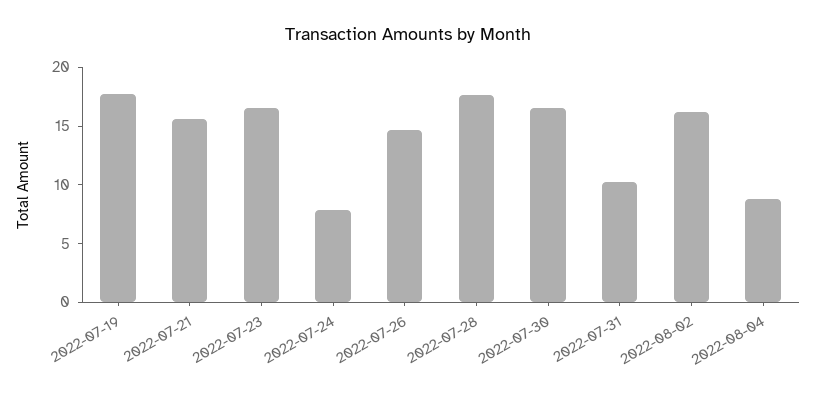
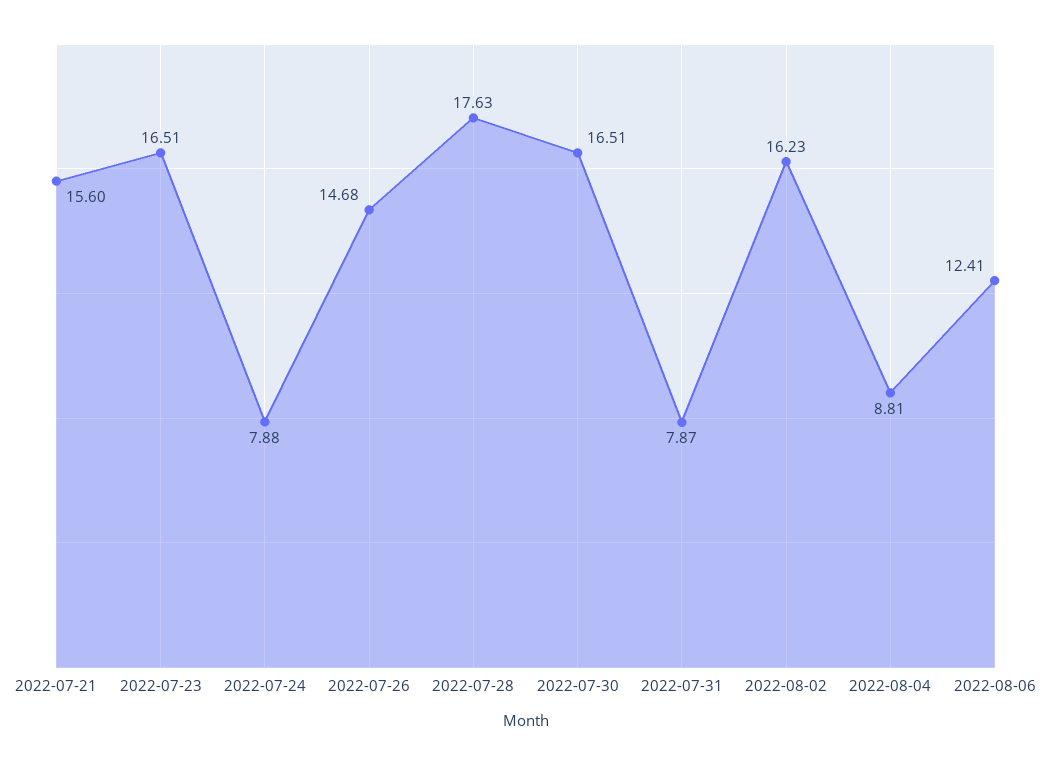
2022-07-19: 18 -> none
2022-07-31: 10 -> 7.87
2022-08-06: none -> 12.41

